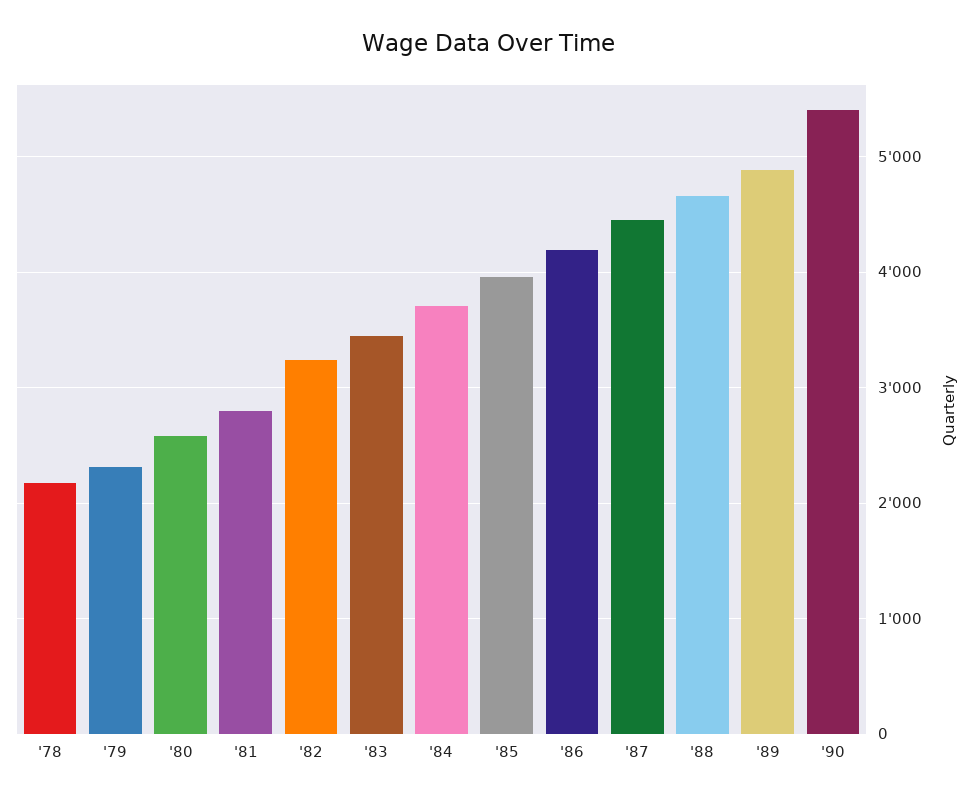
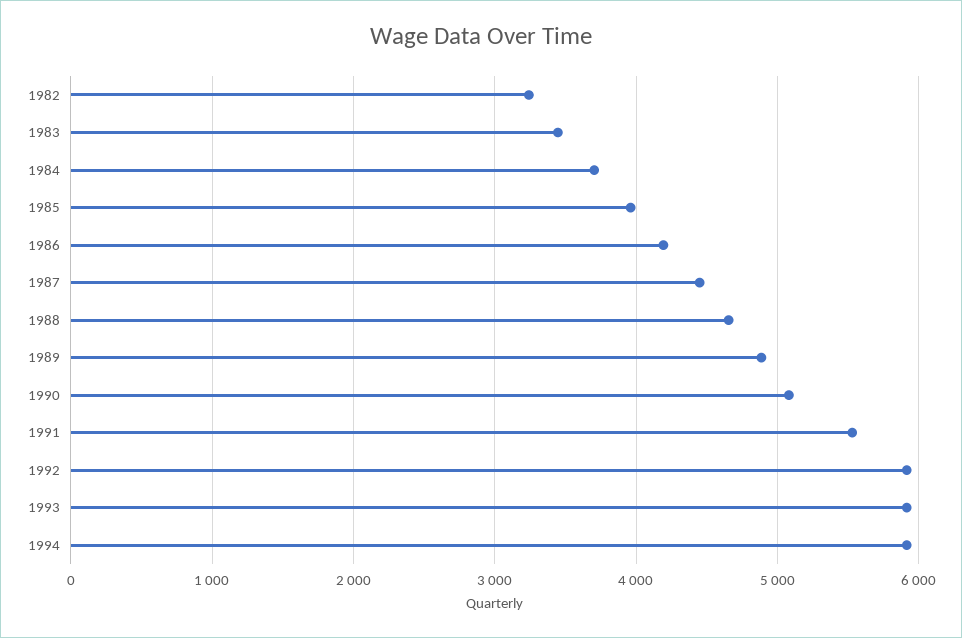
'78: 2200 -> none
'79: 2300 -> none
'80: 2600 -> none
'81: 2800 -> none
'90: 5400 -> 5100
1991: none -> 5500
1992: none -> 5900
1993: none -> 5900
1994: none -> 5900

